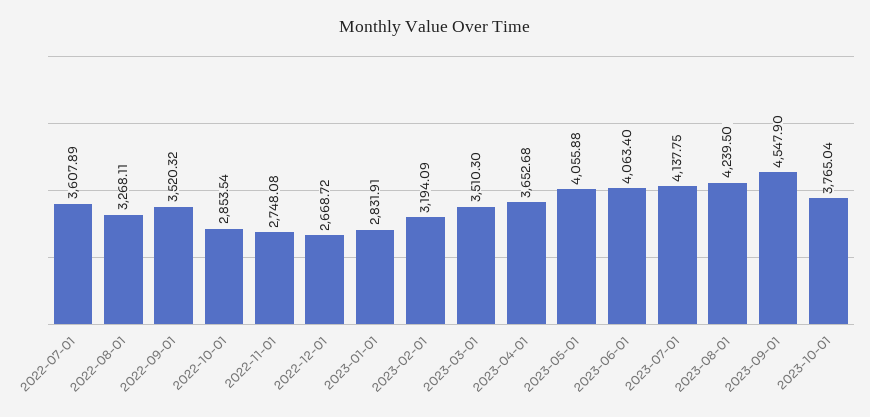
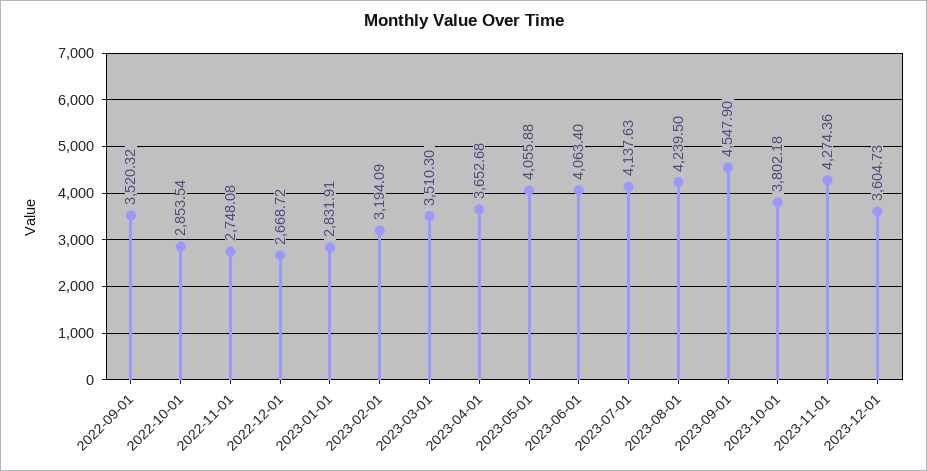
2022-07-01: 3607.89 -> none
2022-08-01: 3268.11 -> none
2023-07-01: 4137.75 -> 4137.63
2023-10-01: 3765.04 -> 3802.18
2023-11-01: none -> 4274.36
2023-12-01: none -> 3604.73

